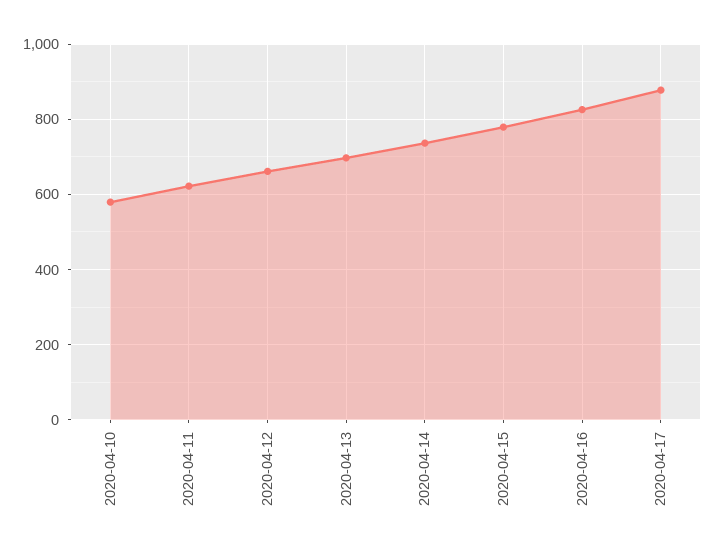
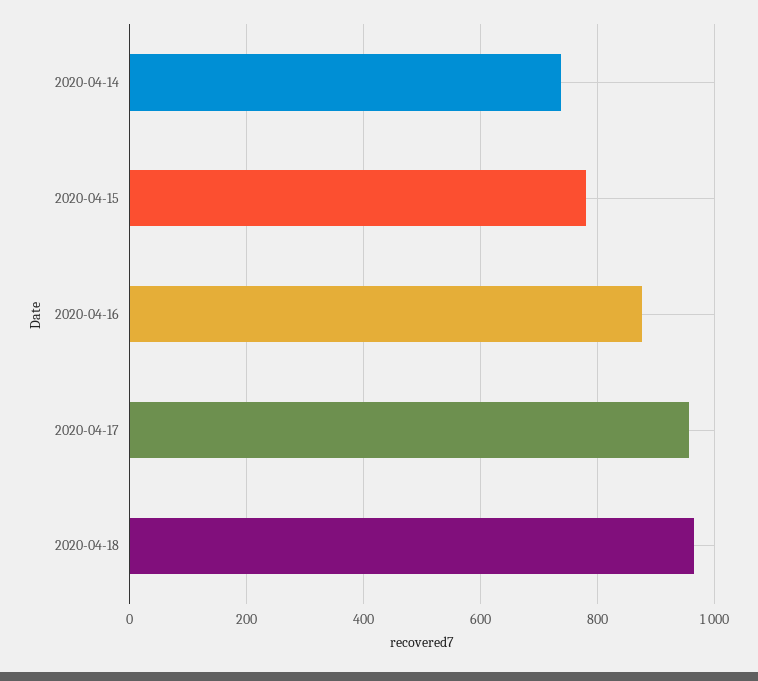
2020-04-10: 580 -> none
2020-04-11: 620 -> none
2020-04-12: 660 -> none
2020-04-13: 700 -> none
2020-04-16: 820 -> 880
2020-04-17: 880 -> 960
2020-04-18: none -> 960

